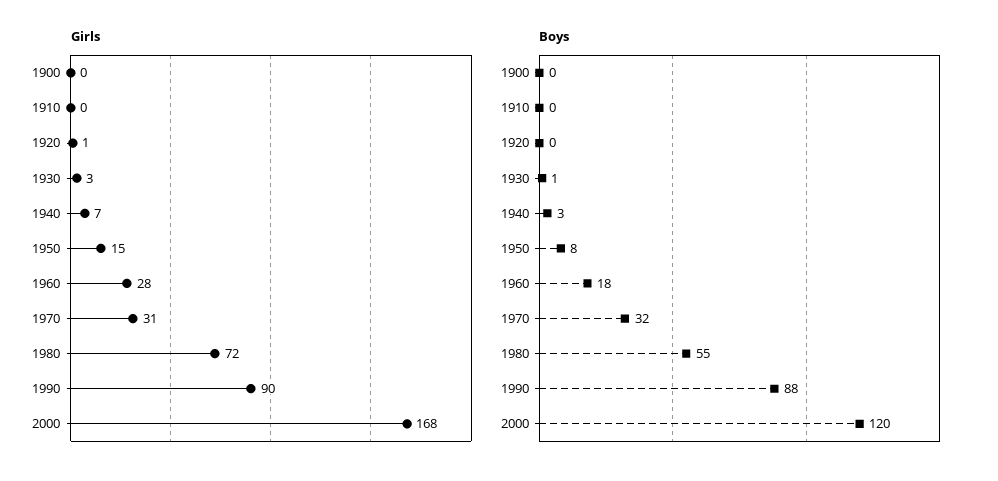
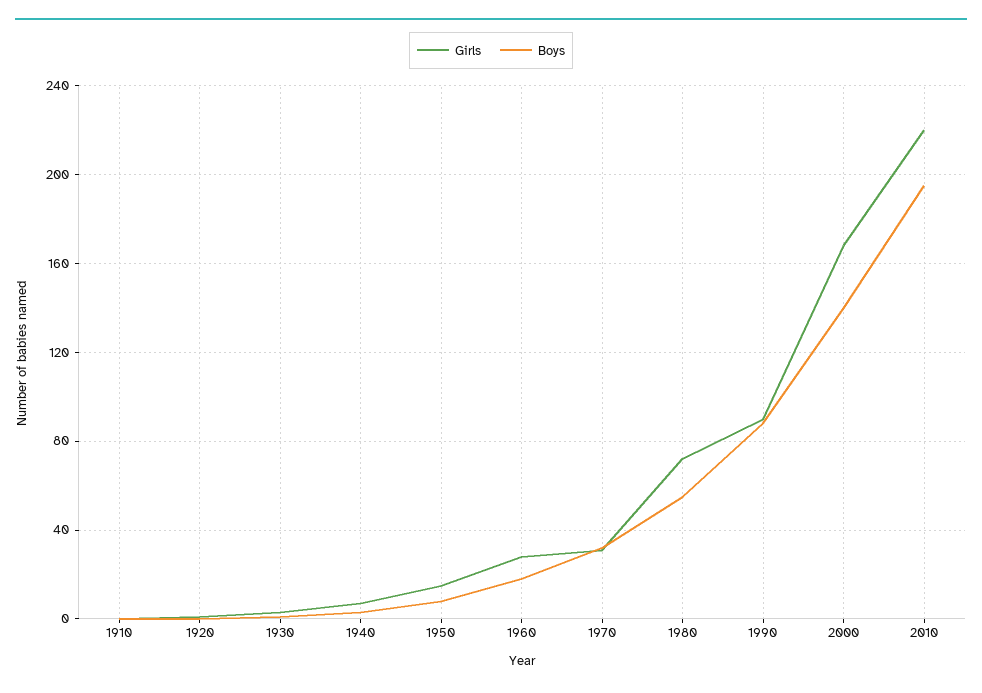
Girls, 1900: 0 -> none
Boys, 1900: 0 -> none
Boys, 2000: 120 -> 140
Girls, 2010: none -> 220
Boys, 2010: none -> 195

